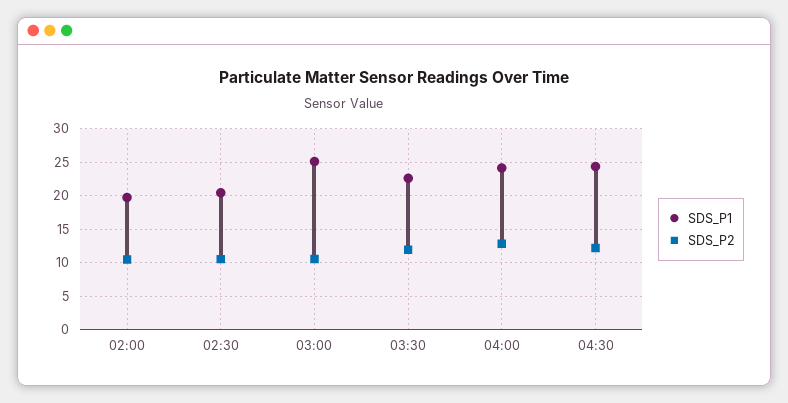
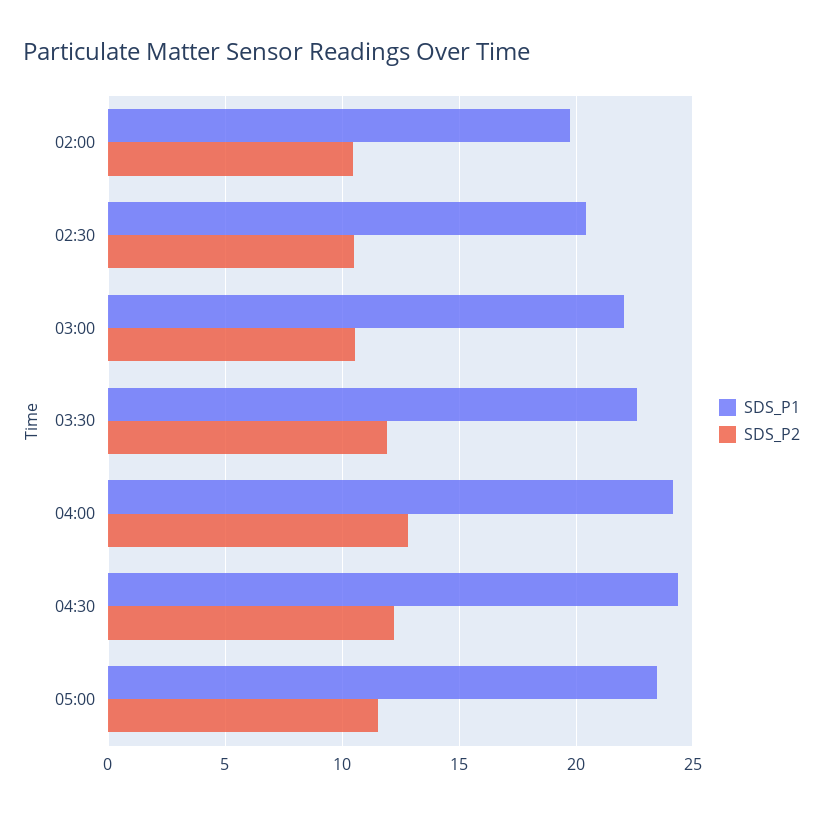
SDS_P1, 03:00: 25 -> 22
SDS_P1, 05:00: none -> 23.5
SDS_P2, 05:00: none -> 11.5

